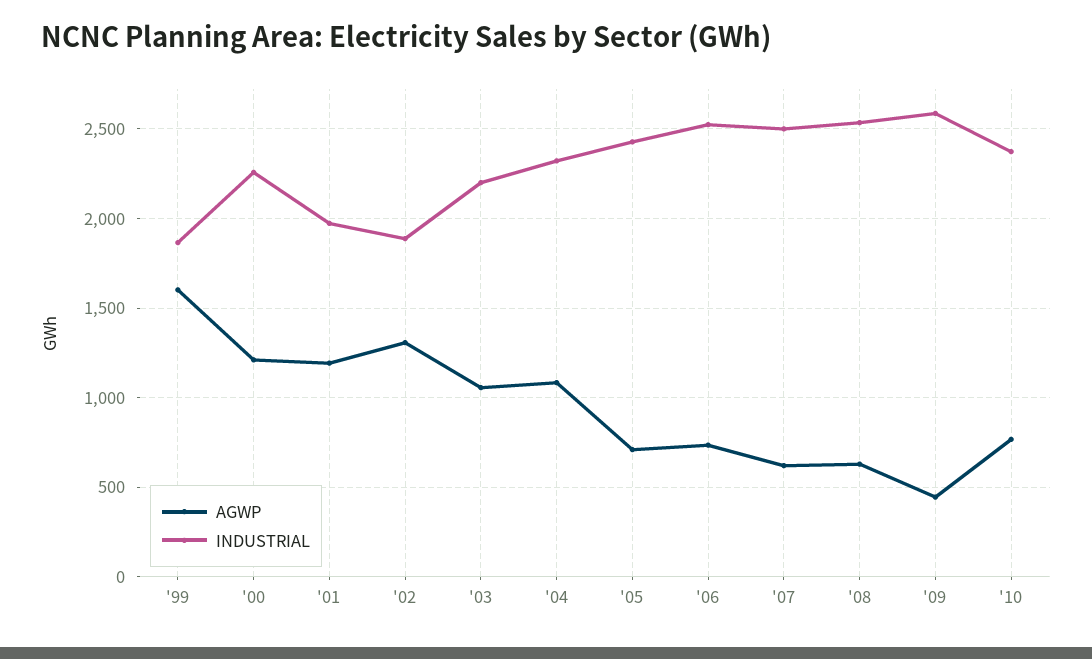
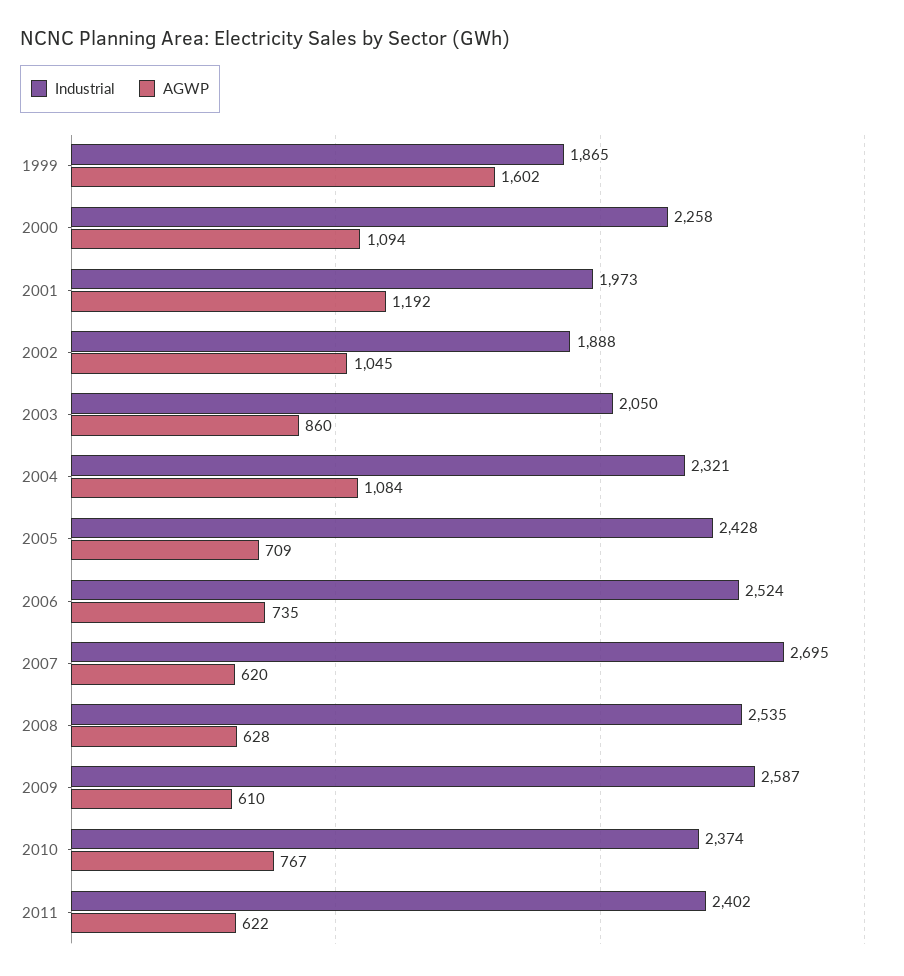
AGWP, '00: 1200 -> 1094
AGWP, '02: 1300 -> 1045
AGWP, '03: 1050 -> 860
INDUSTRIAL, '03: 2200 -> 2050
INDUSTRIAL, '07: 2500 -> 2695
AGWP, '09: 450 -> 610
INDUSTRIAL, 2011: none -> 2402
AGWP, 2011: none -> 622

